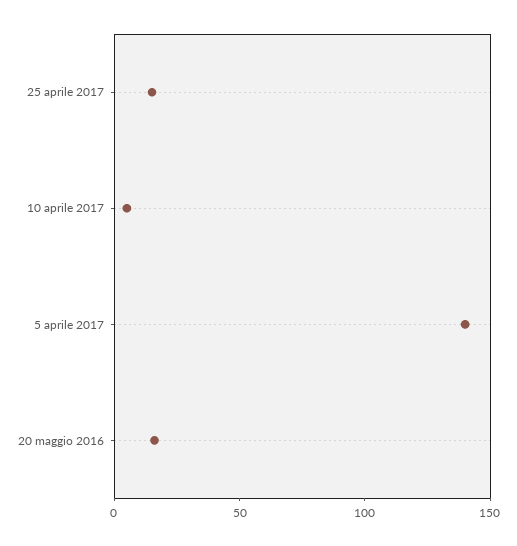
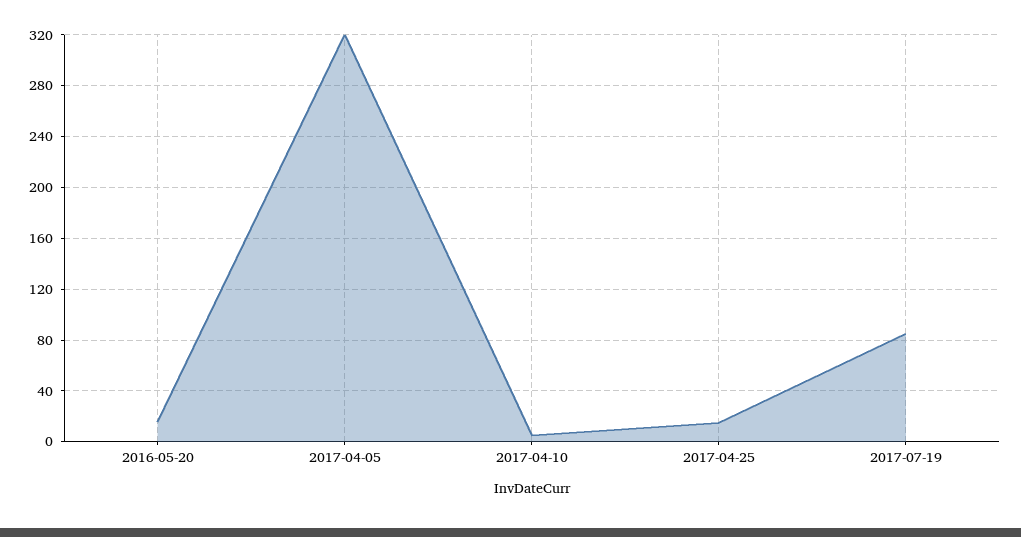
5 aprile 2017: 140 -> 320
2017-07-19: none -> 85

